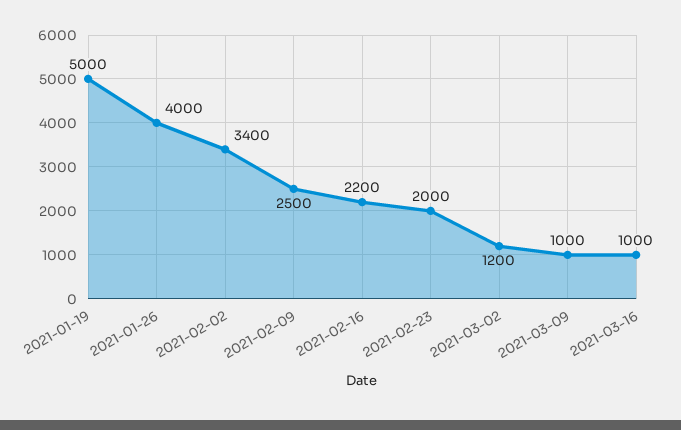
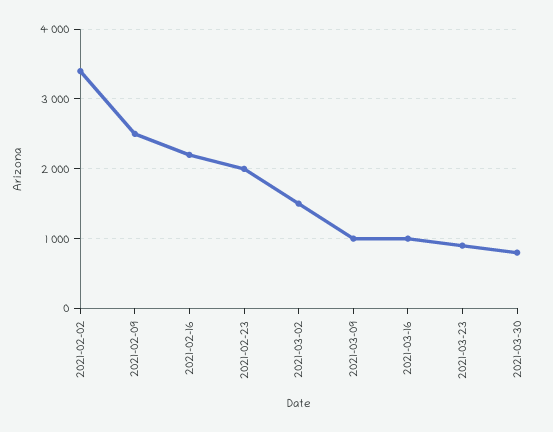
2021-01-19: 5000 -> none
2021-01-26: 4000 -> none
2021-03-02: 1200 -> 1500
2021-03-23: none -> 900
2021-03-30: none -> 800

